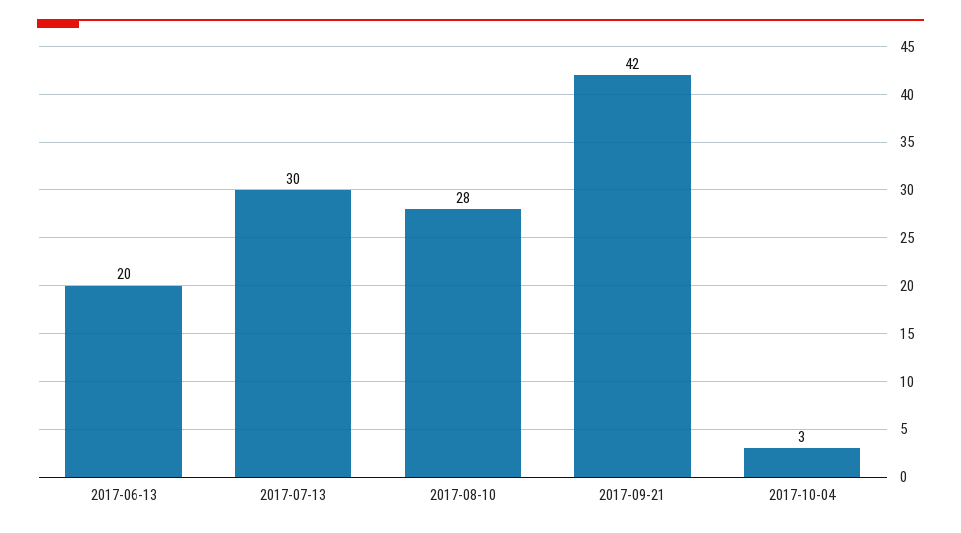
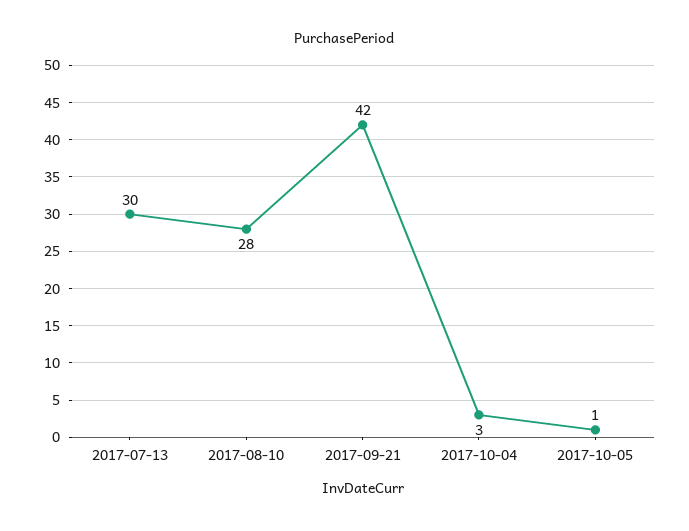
2017-06-13: 20 -> none
2017-10-05: none -> 1

